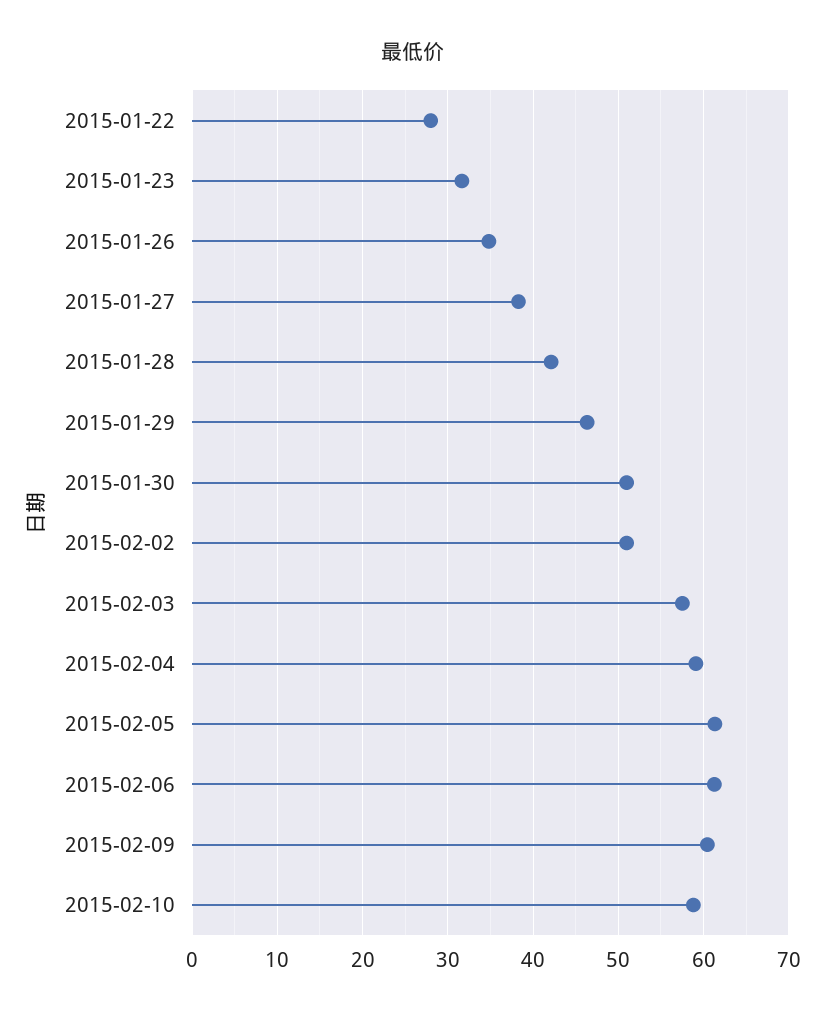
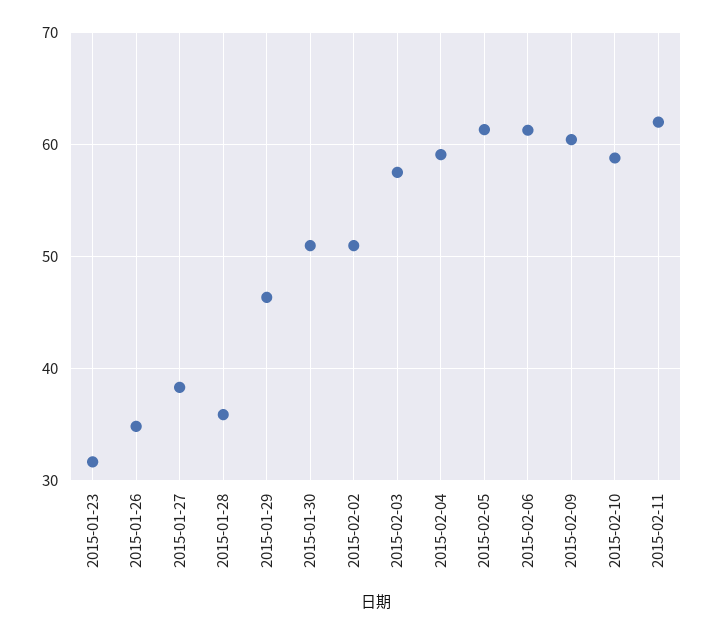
2015-01-22: 28 -> none
2015-01-28: 42 -> 36
2015-02-11: none -> 62

